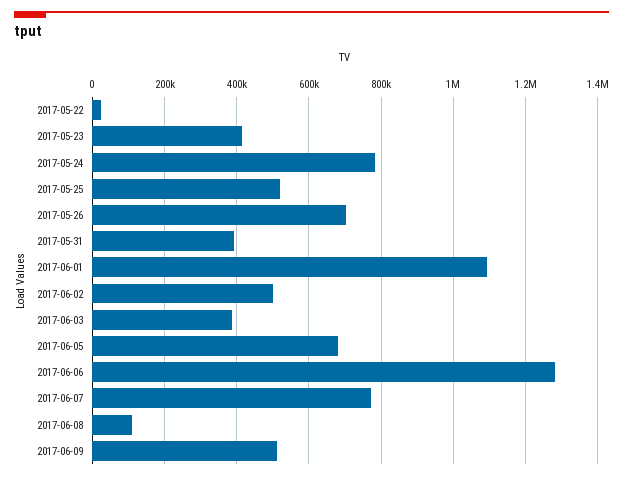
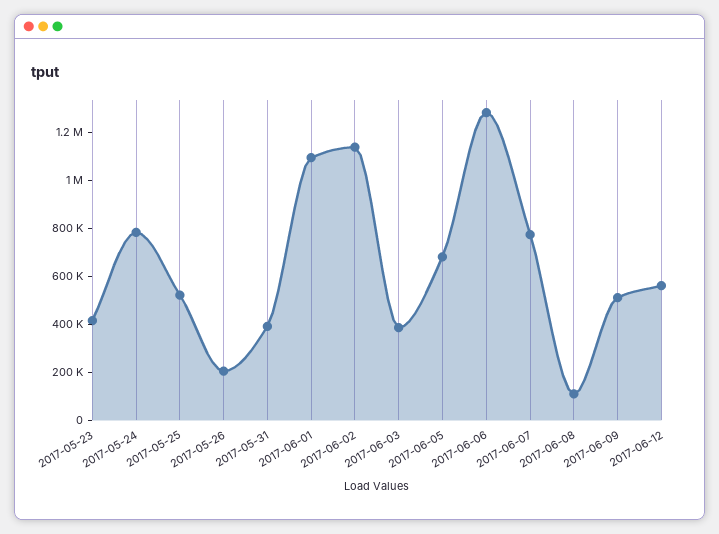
2017-05-22: 20000 -> none
2017-05-26: 700000 -> 200000
2017-06-02: 500000 -> 1150000
2017-06-12: none -> 550000

